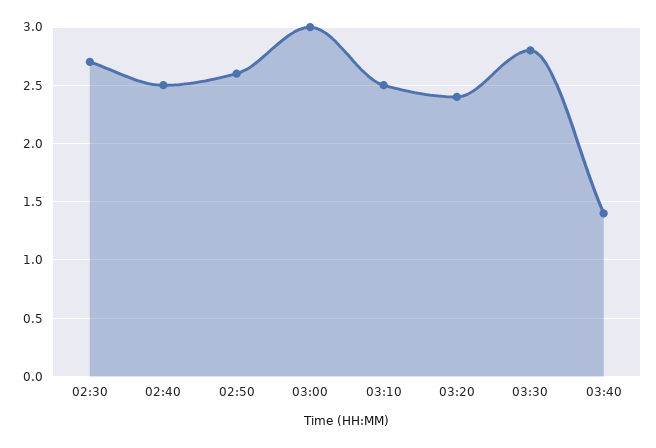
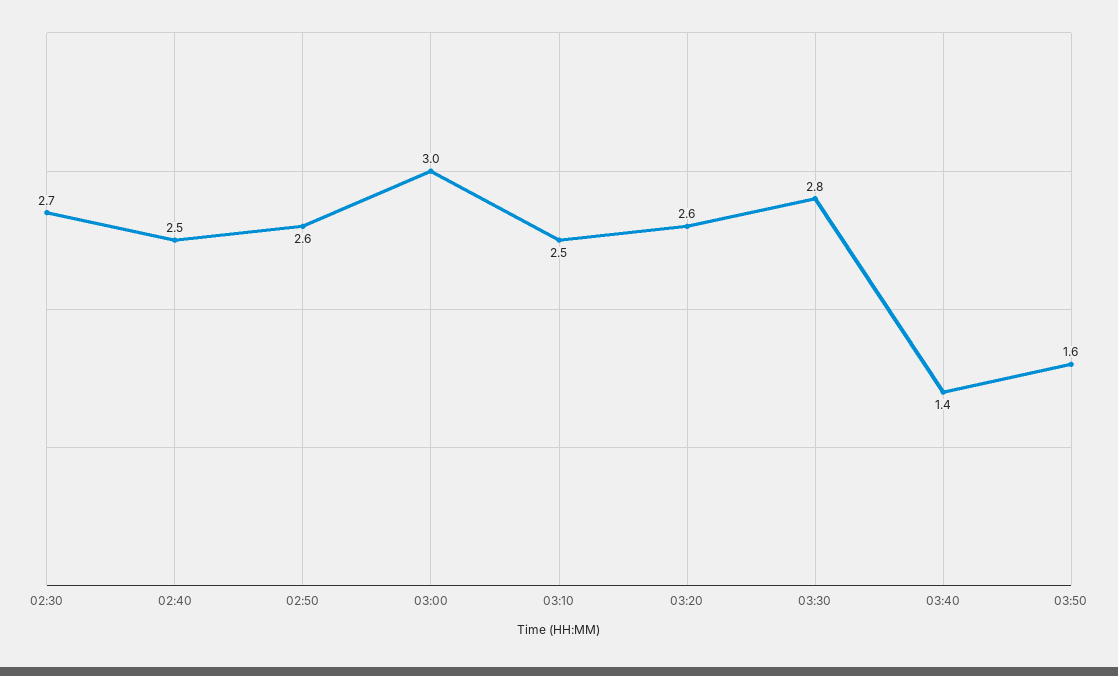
03:20: 2.4 -> 2.6
03:50: none -> 1.6

